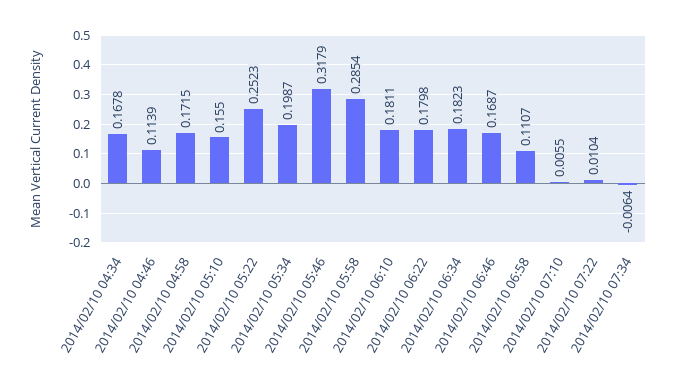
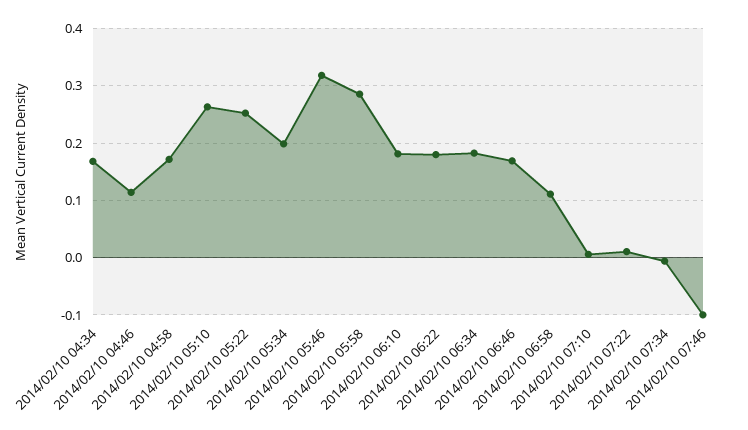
2014/02/10 05:10: 0.155 -> 0.26
2014/02/10 07:46: none -> -0.1

